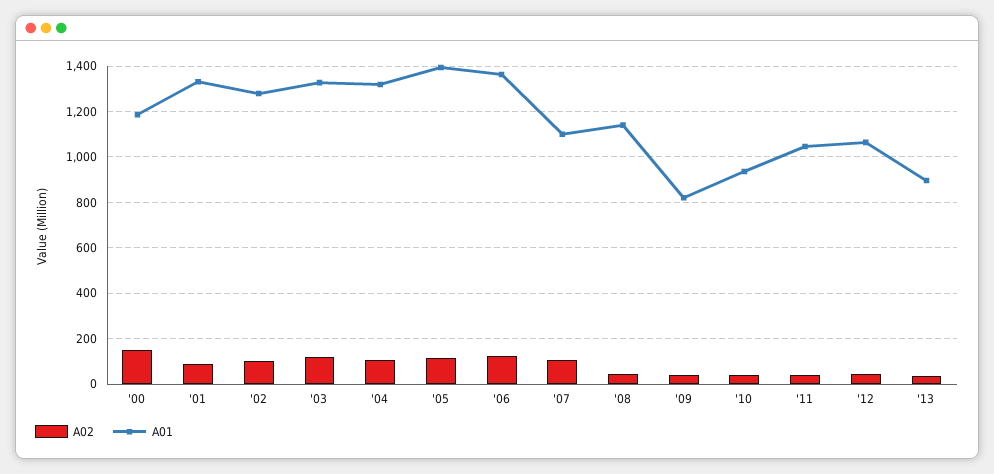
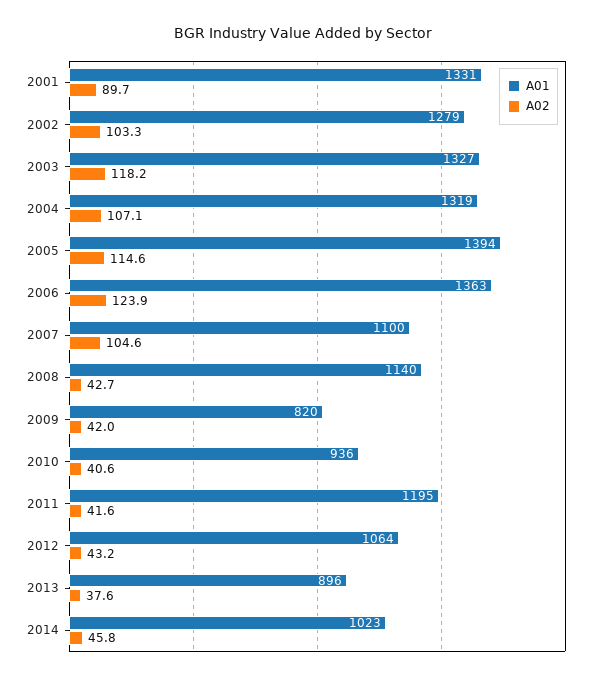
A02, '00: 150 -> none
A01, '00: 1200 -> none
A01, '11: 1050 -> 1195
A01, 2014: none -> 1023
A02, 2014: none -> 45.8

